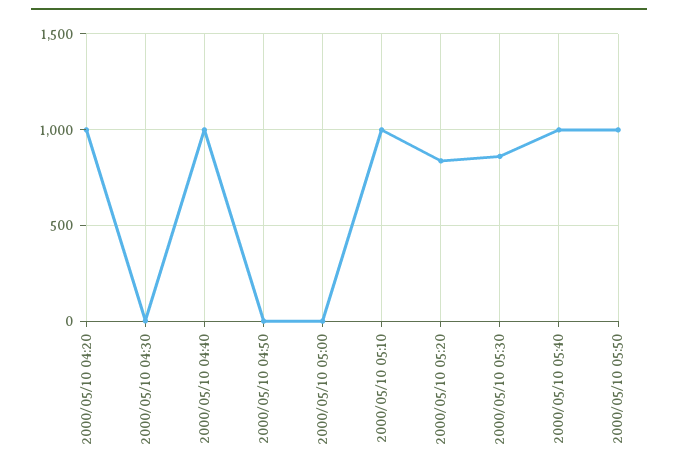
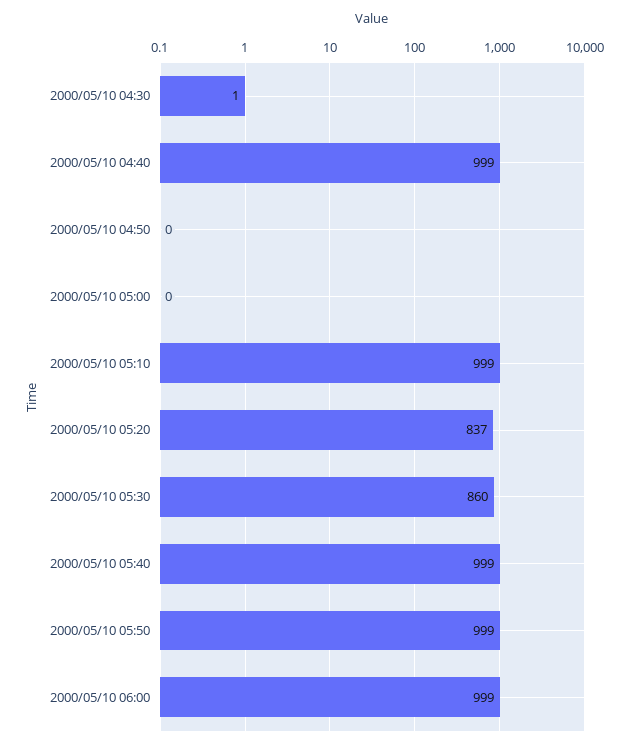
2000/05/10 04:20: 1000 -> none
2000/05/10 06:00: none -> 999

